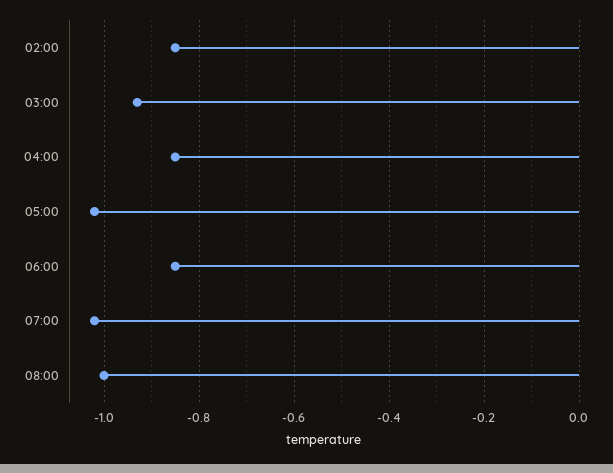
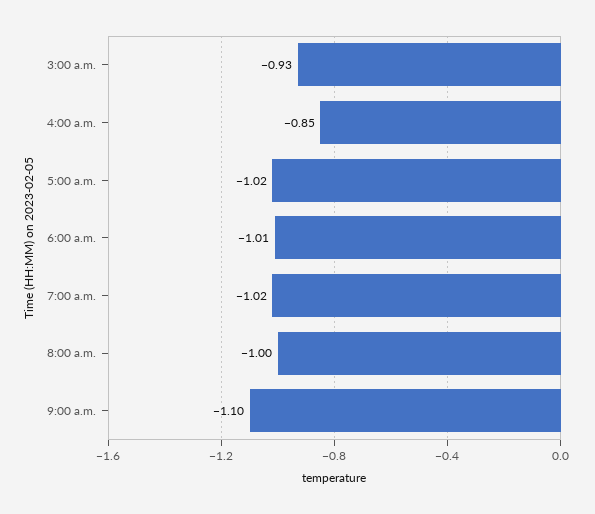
02:00: -0.85 -> none
06:00: -0.85 -> -1.01
9:00 a.m.: none -> -1.1

